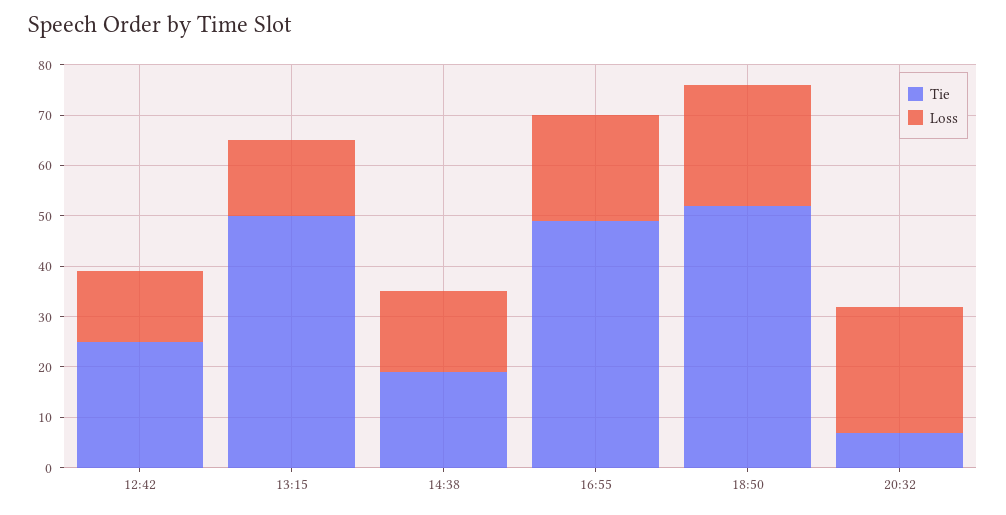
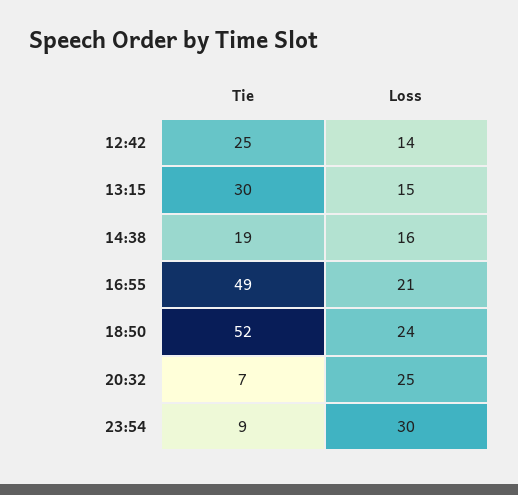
Tie, 13:15: 50 -> 30
Tie, 23:54: none -> 9
Loss, 23:54: none -> 30

